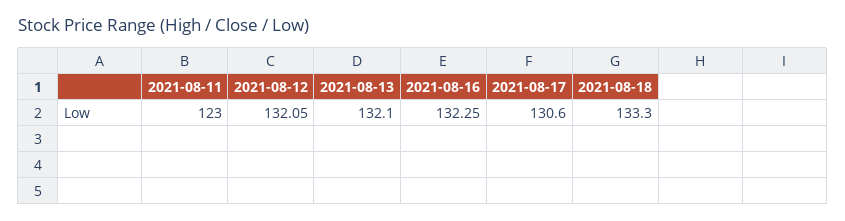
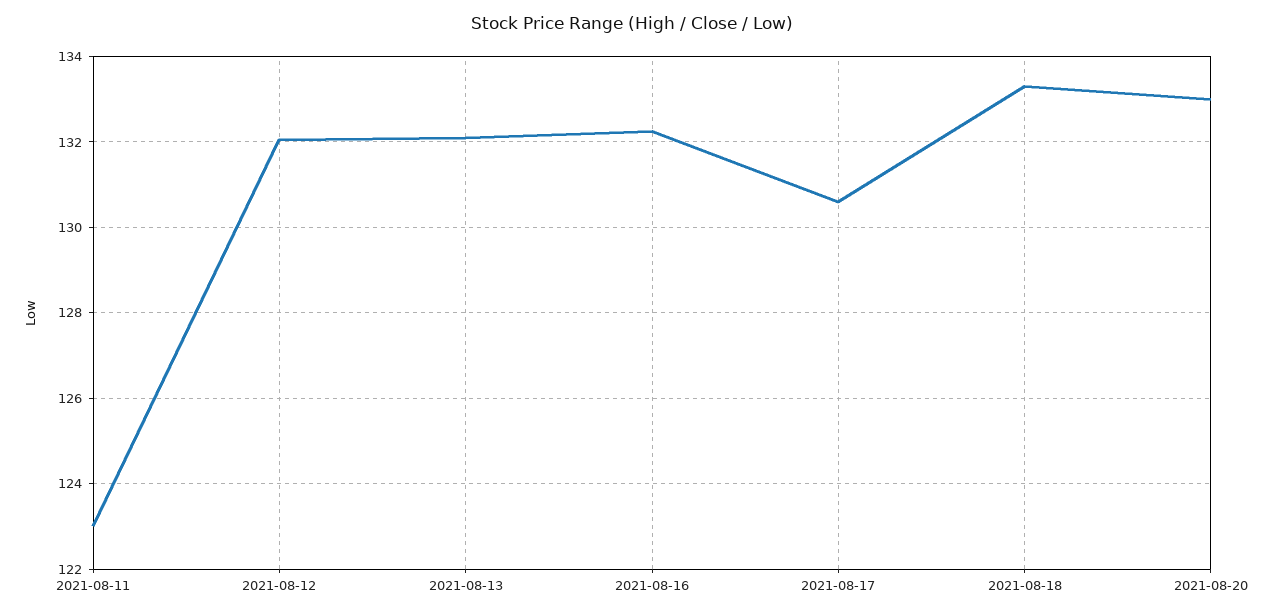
2021-08-20: none -> 133

